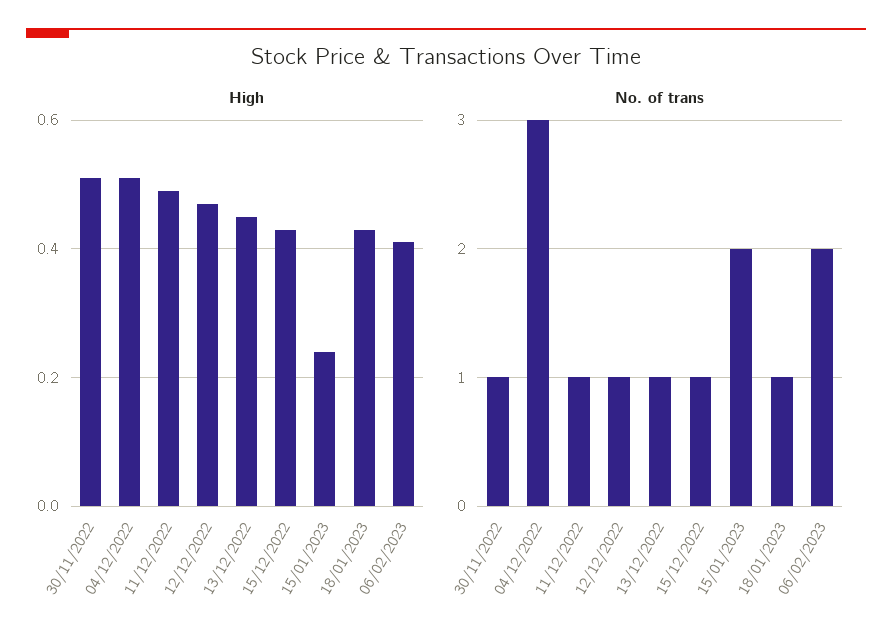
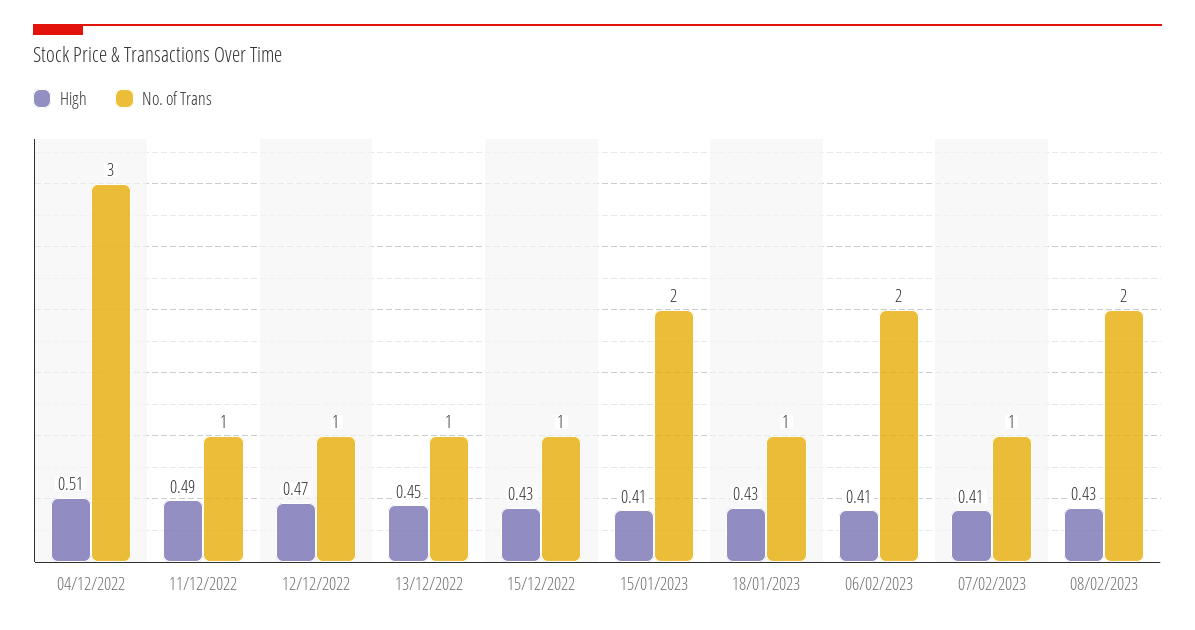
High, 30/11/2022: 0.5 -> none
High, 15/01/2023: 0.25 -> 0.41
No. of trans, 30/11/2022: 1 -> none
High, 07/02/2023: none -> 0.41
No. of trans, 07/02/2023: none -> 1
High, 08/02/2023: none -> 0.43
No. of trans, 08/02/2023: none -> 2

